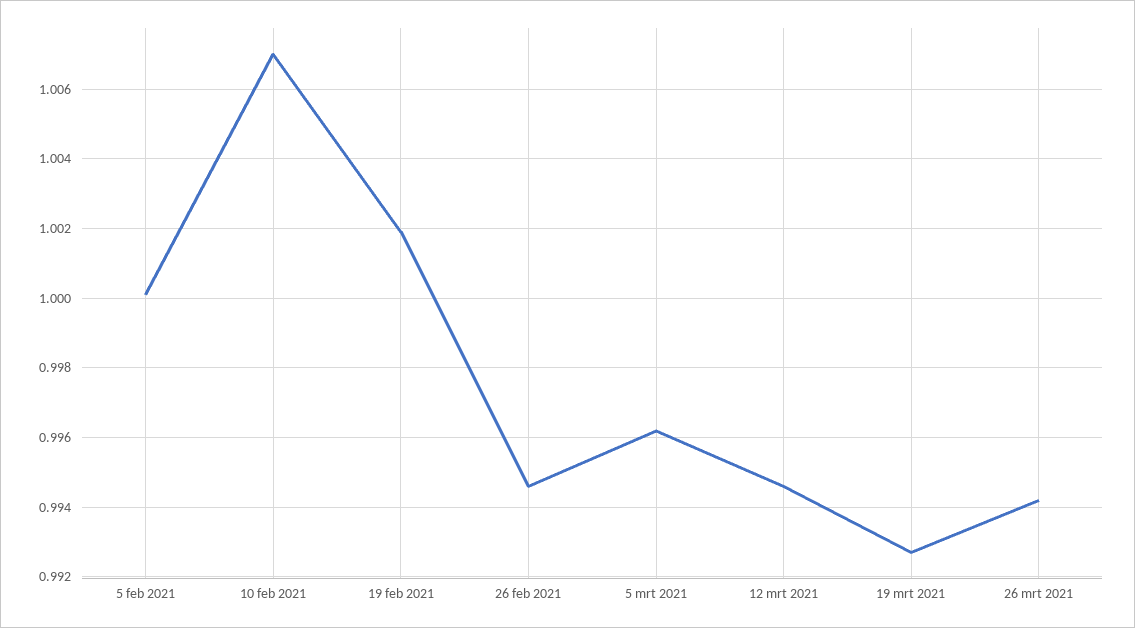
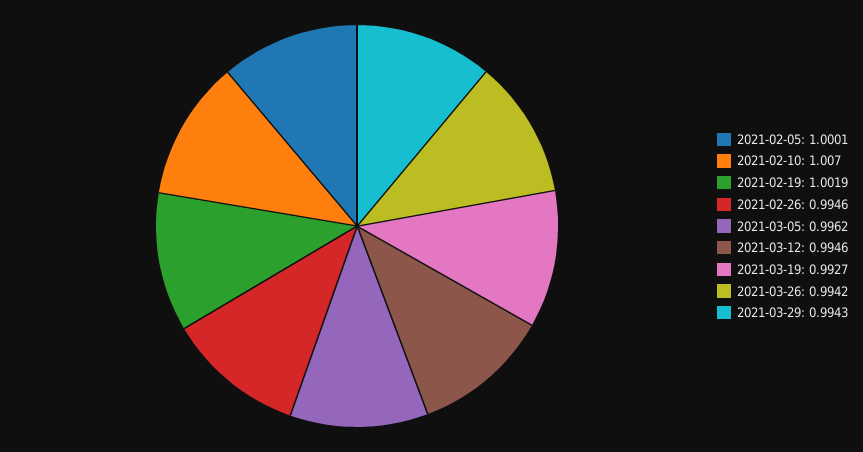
2021-03-29: none -> 0.9943

